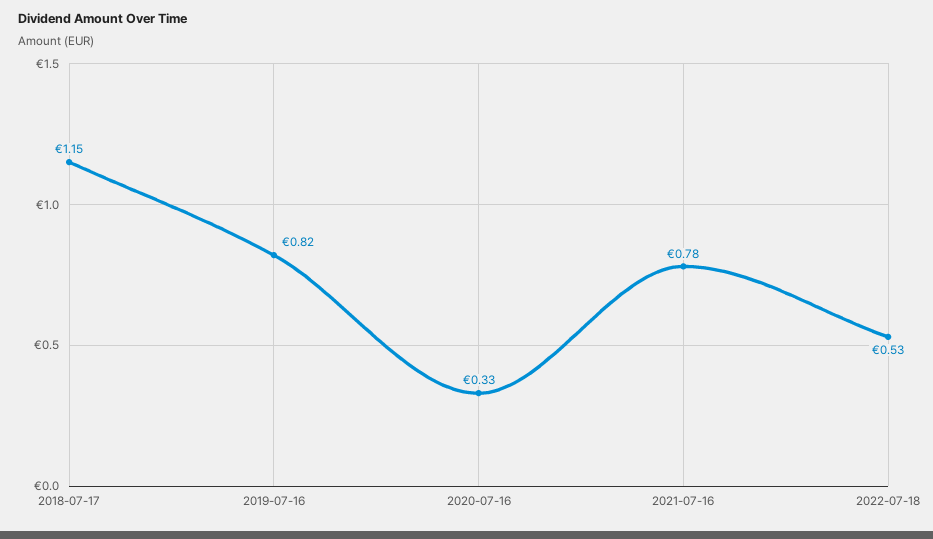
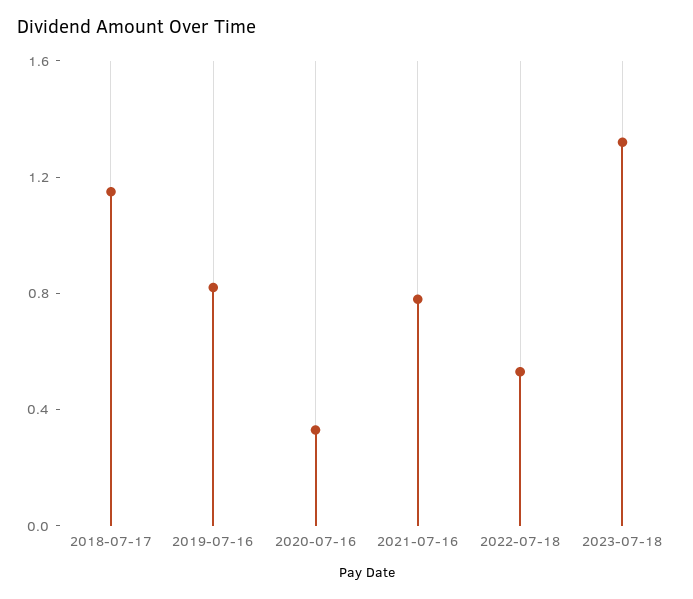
2023-07-18: none -> 1.3

